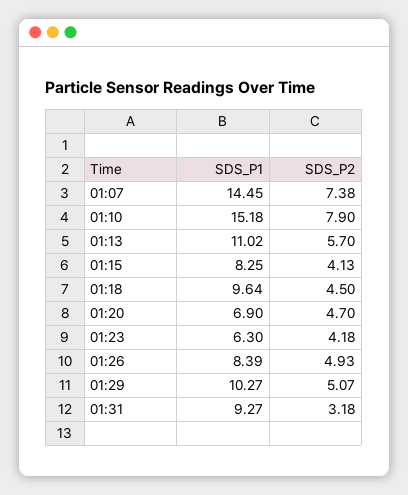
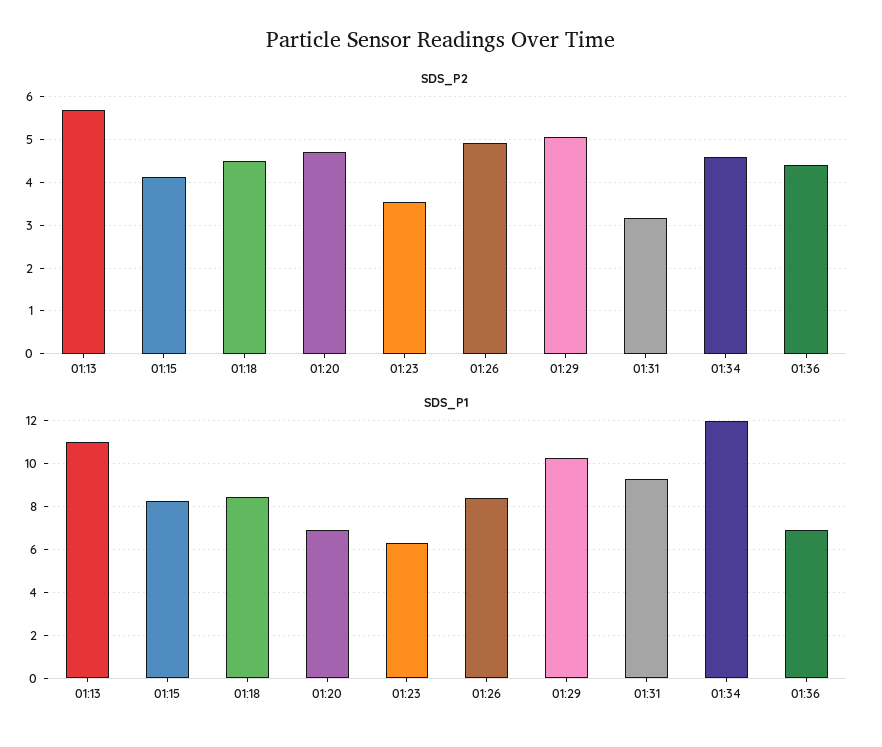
SDS_P1, 01:07: 14.45 -> none
SDS_P2, 01:07: 7.38 -> none
SDS_P1, 01:10: 15.18 -> none
SDS_P2, 01:10: 7.9 -> none
SDS_P1, 01:18: 9.64 -> 8.5
SDS_P2, 01:23: 4.18 -> 3.6
SDS_P2, 01:34: none -> 4.6
SDS_P2, 01:36: none -> 4.4
SDS_P1, 01:34: none -> 12
SDS_P1, 01:36: none -> 7

